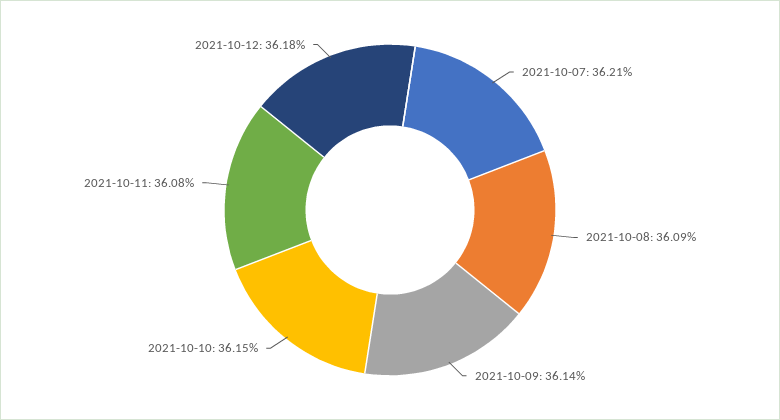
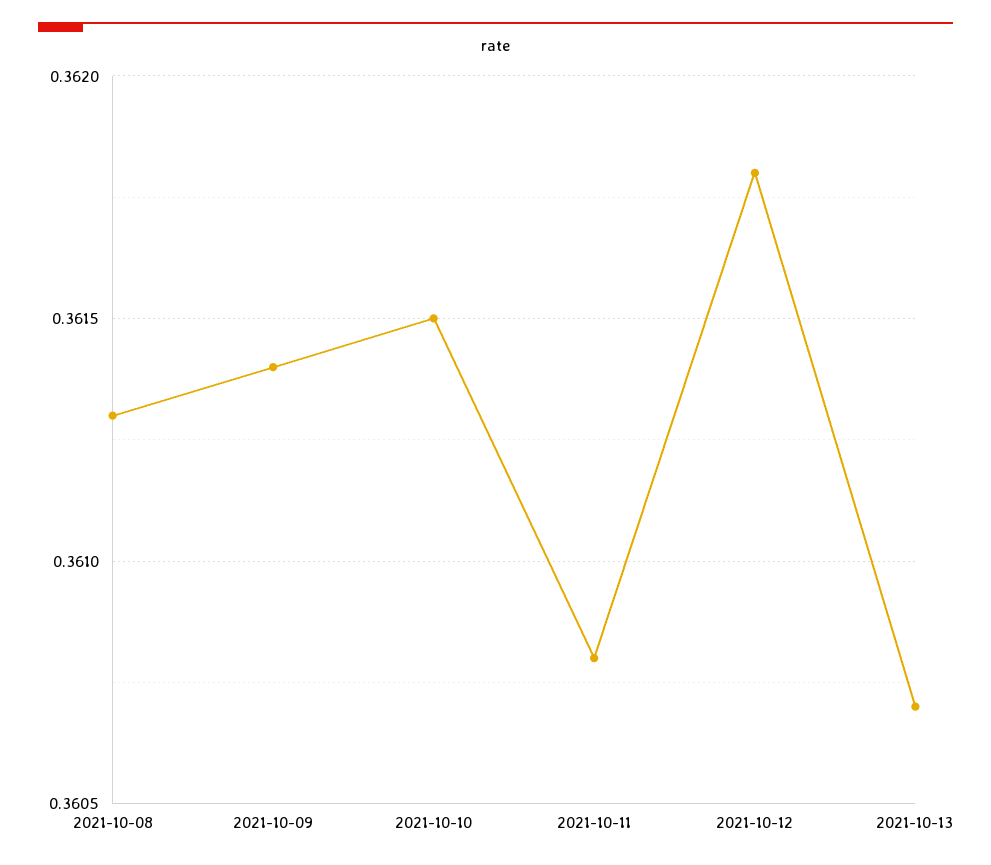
2021-10-07: 0.3621 -> none
2021-10-08: 0.3609 -> 0.3613
2021-10-13: none -> 0.3607

